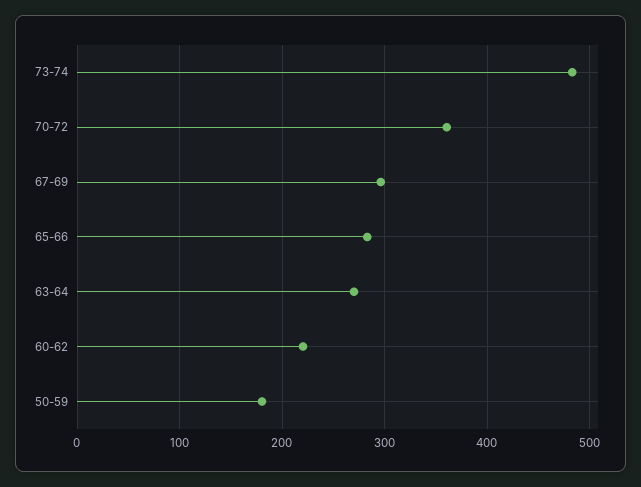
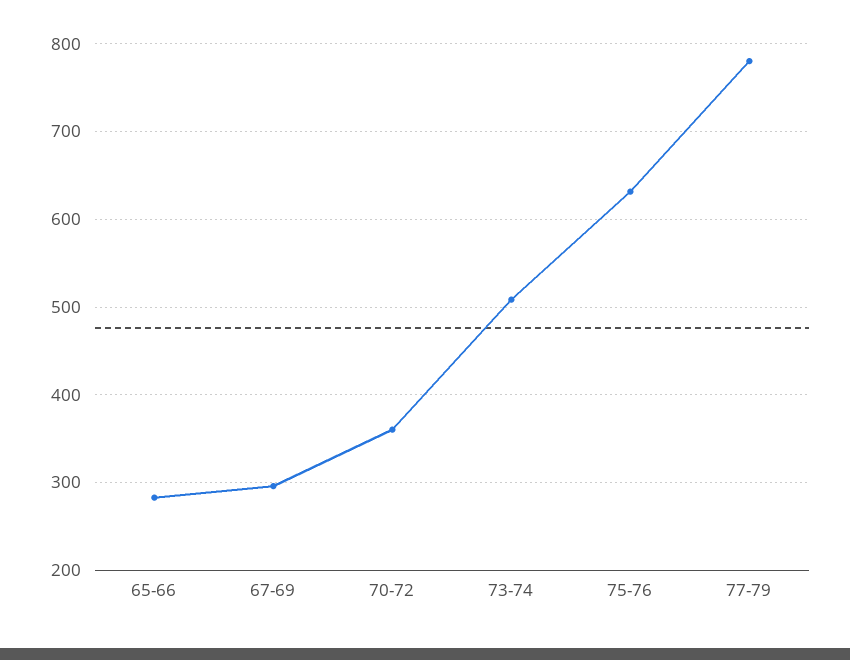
73-74: 480 -> 510
63-64: 270 -> none
60-62: 220 -> none
50-59: 180 -> none
75-76: none -> 630
77-79: none -> 780

